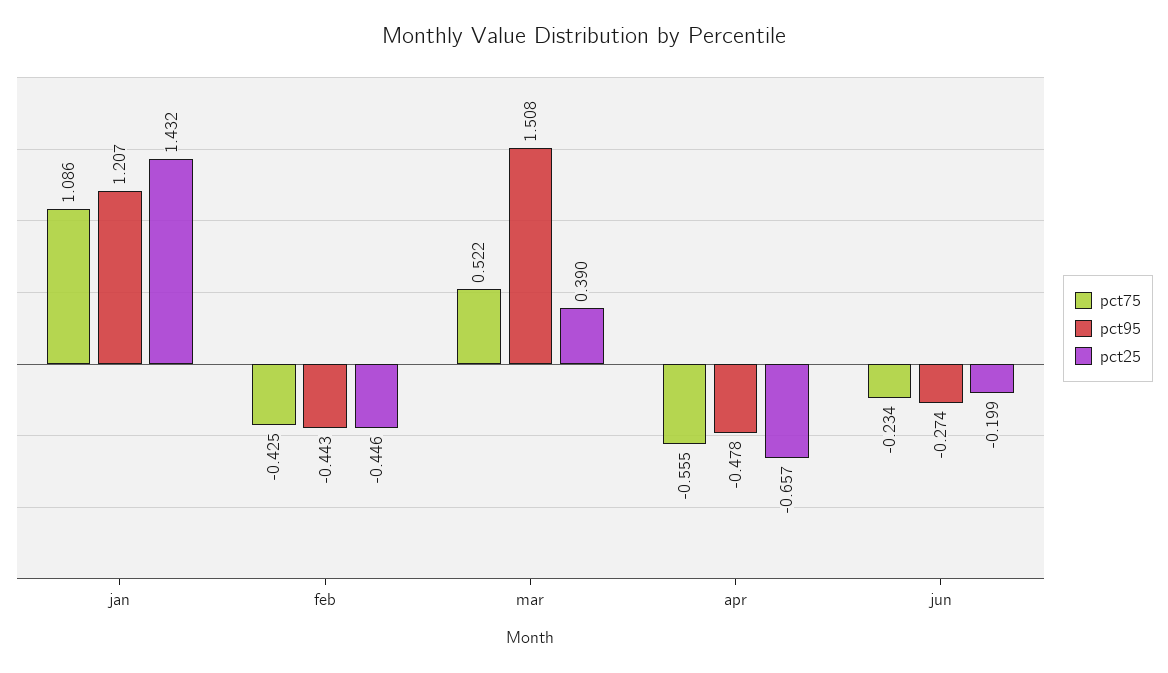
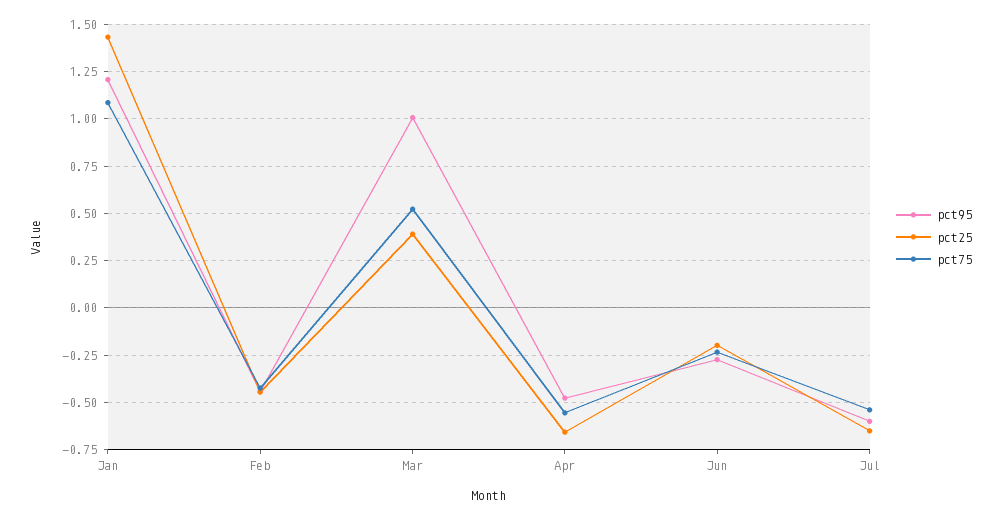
pct95, mar: 1.508 -> 1
pct95, Jul: none -> -0.6
pct25, Jul: none -> -0.65
pct75, Jul: none -> -0.55

